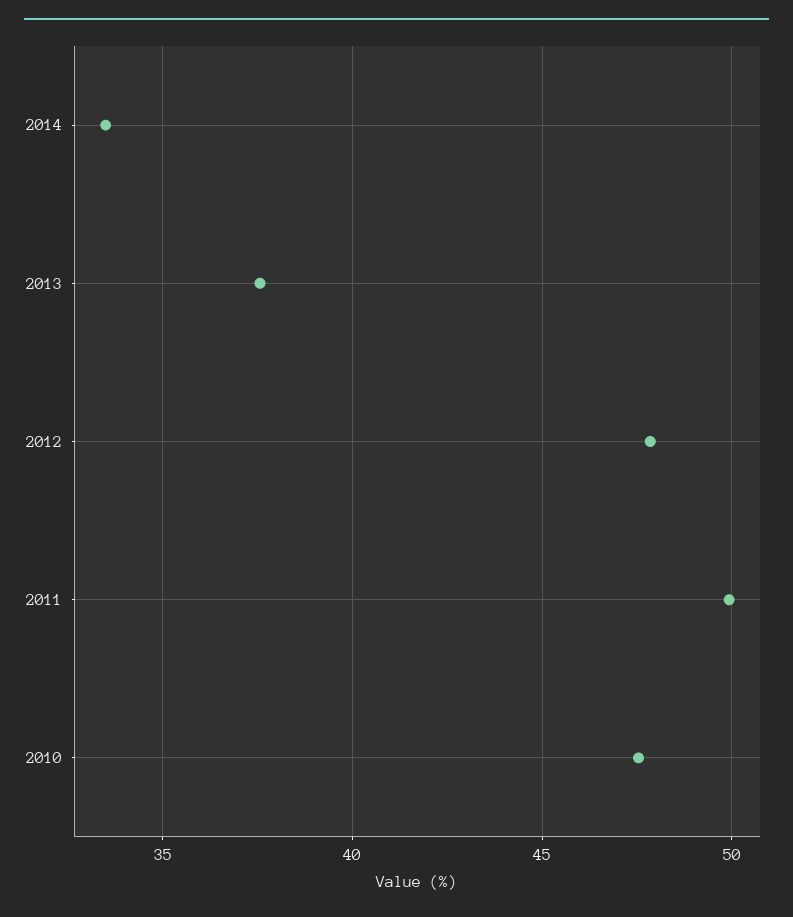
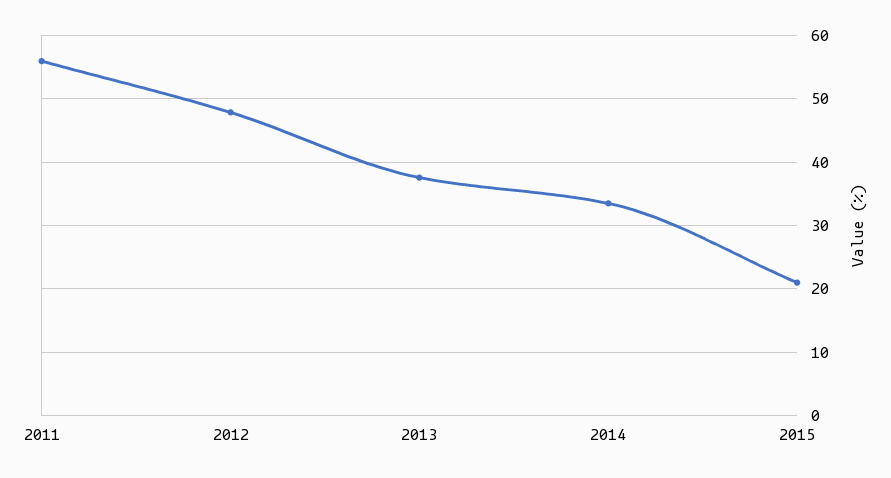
2011: 50 -> 56
2010: 47.5 -> none
2015: none -> 21

